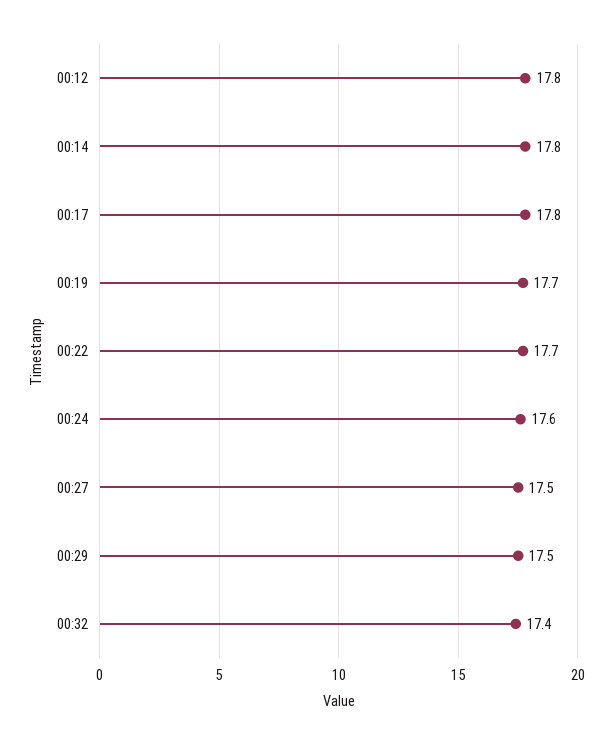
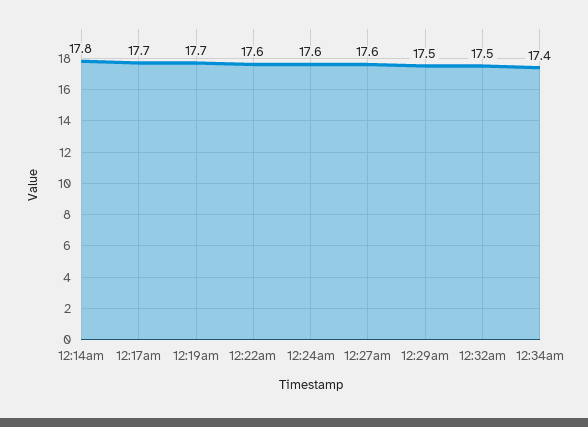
00:12: 17.8 -> none
00:17: 17.8 -> 17.7
00:22: 17.7 -> 17.6
00:27: 17.5 -> 17.6
00:32: 17.4 -> 17.5
12:34am: none -> 17.4

